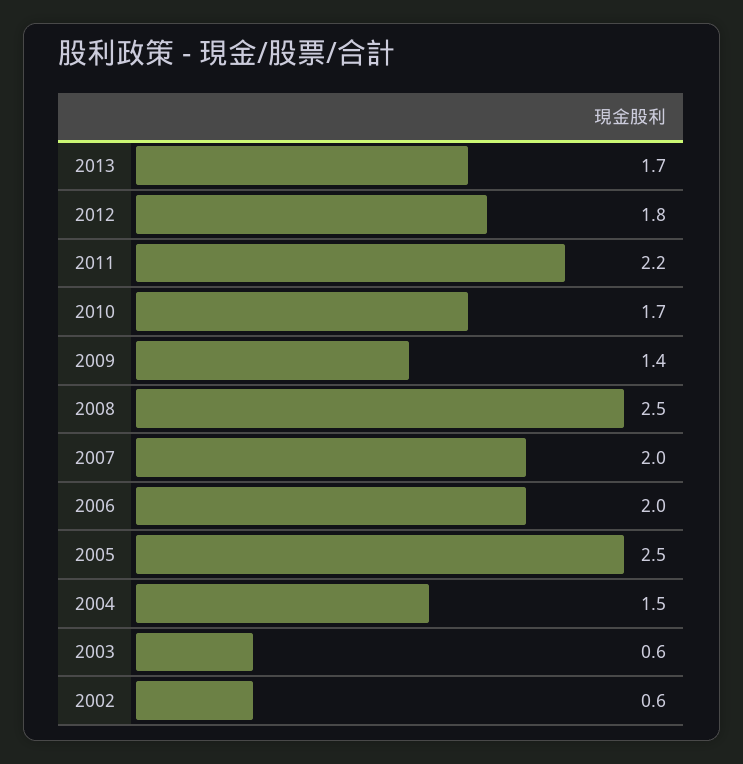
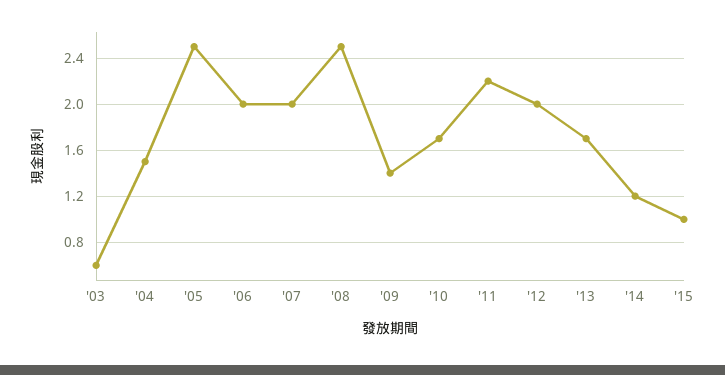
2012: 1.8 -> 2
2002: 0.6 -> none
'14: none -> 1.2
'15: none -> 1

